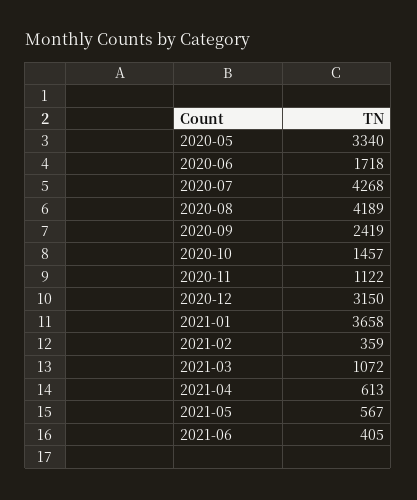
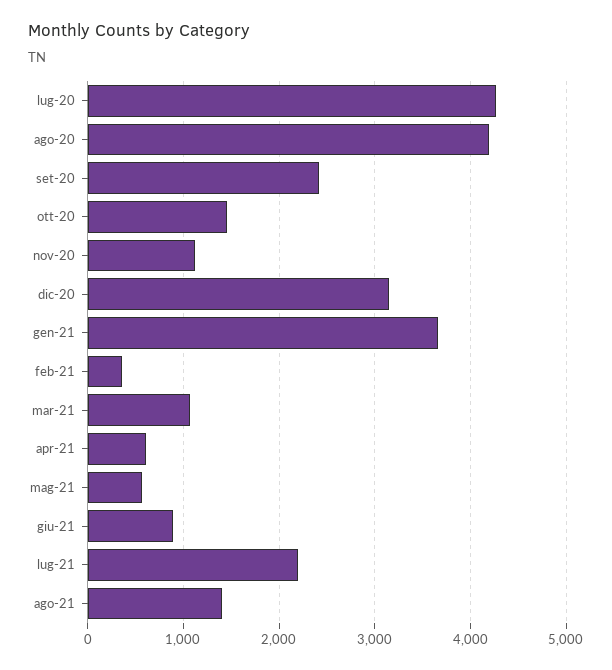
2020-05: 3340 -> none
2020-06: 1718 -> none
2021-06: 405 -> 900
lug-21: none -> 2200
ago-21: none -> 1400

